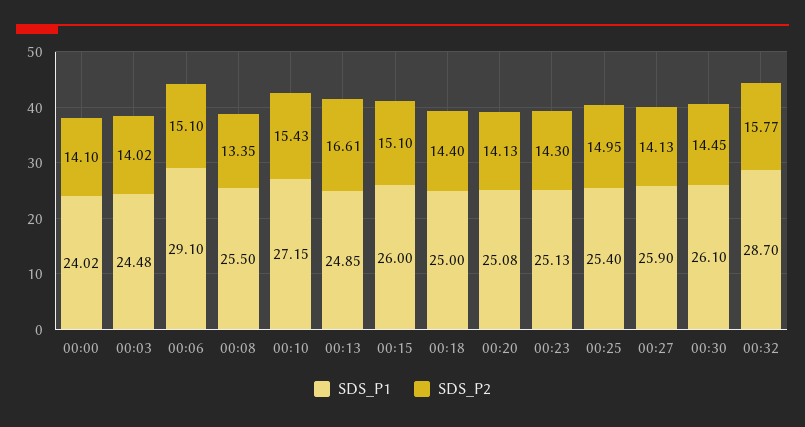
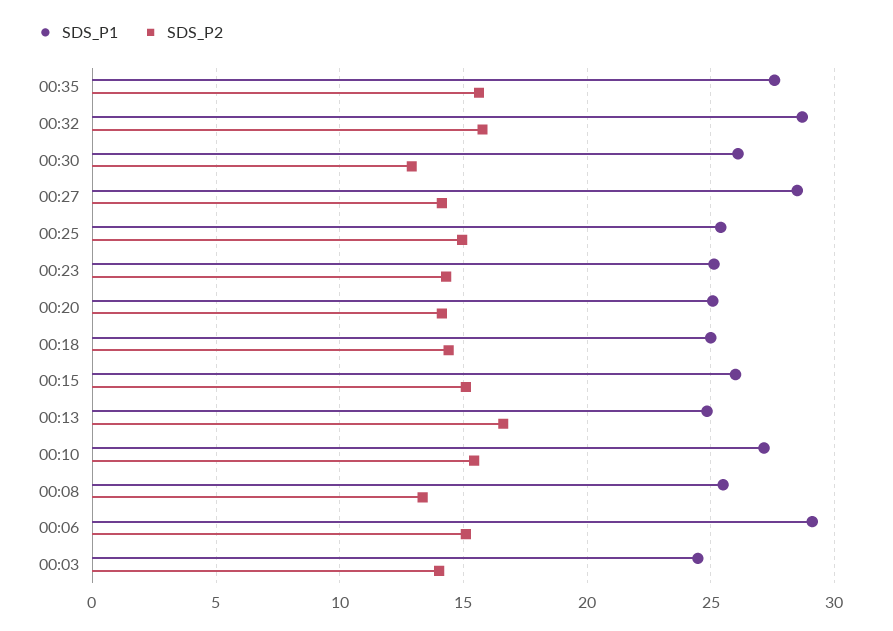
SDS_P1, 00:00: 24.02 -> none
SDS_P2, 00:00: 14.1 -> none
SDS_P1, 00:27: 25.9 -> 28.5
SDS_P2, 00:30: 14.45 -> 13
SDS_P1, 00:35: none -> 27.5
SDS_P2, 00:35: none -> 15.5

